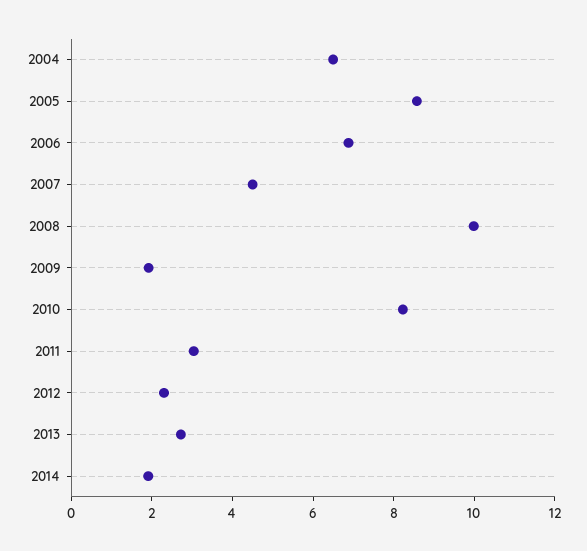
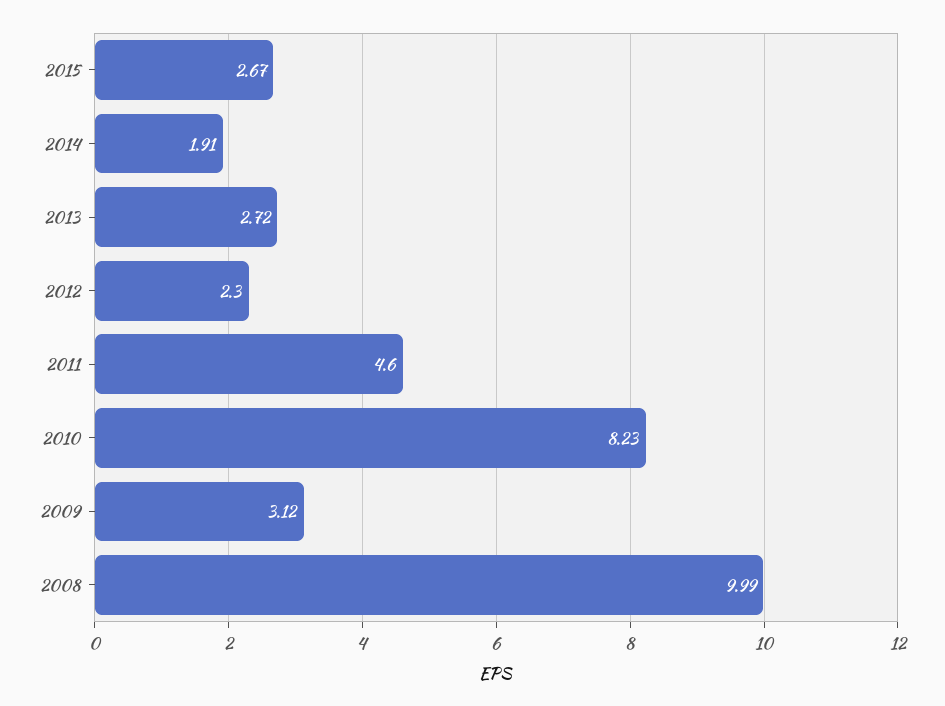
2004: 6.5 -> none
2005: 8.5 -> none
2006: 7 -> none
2007: 4.5 -> none
2009: 2 -> 3.12
2011: 3 -> 4.6
2015: none -> 2.67

